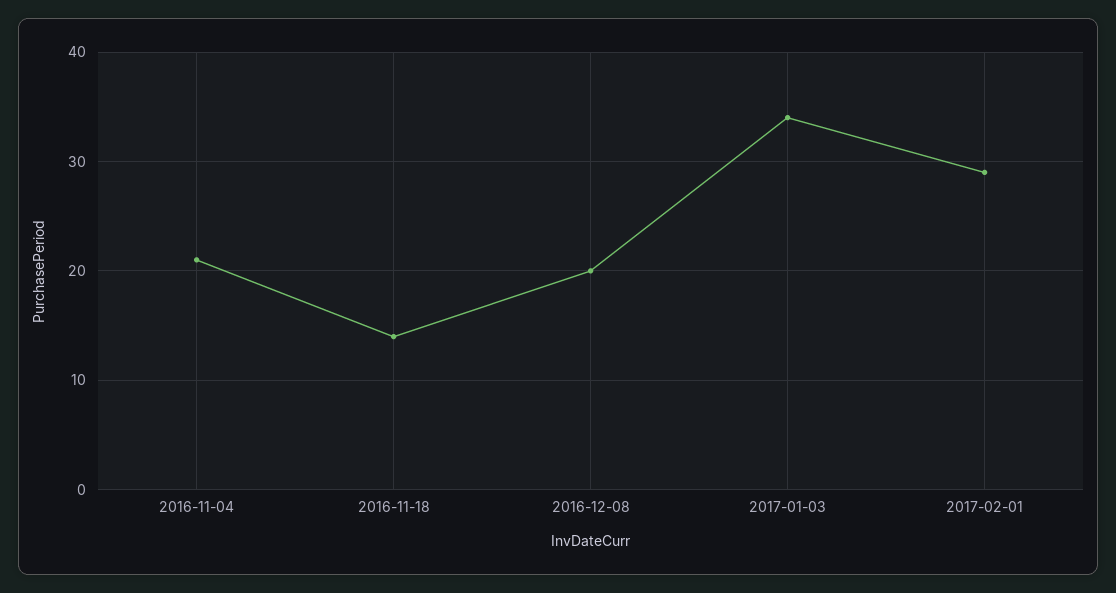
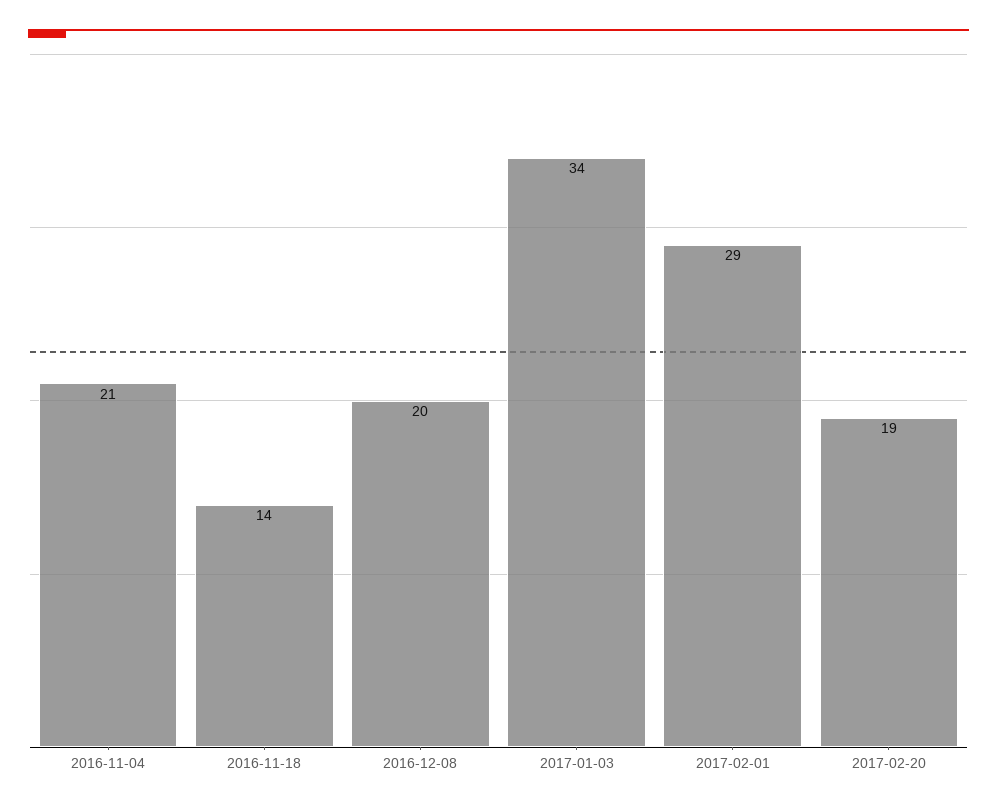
2017-02-20: none -> 19

